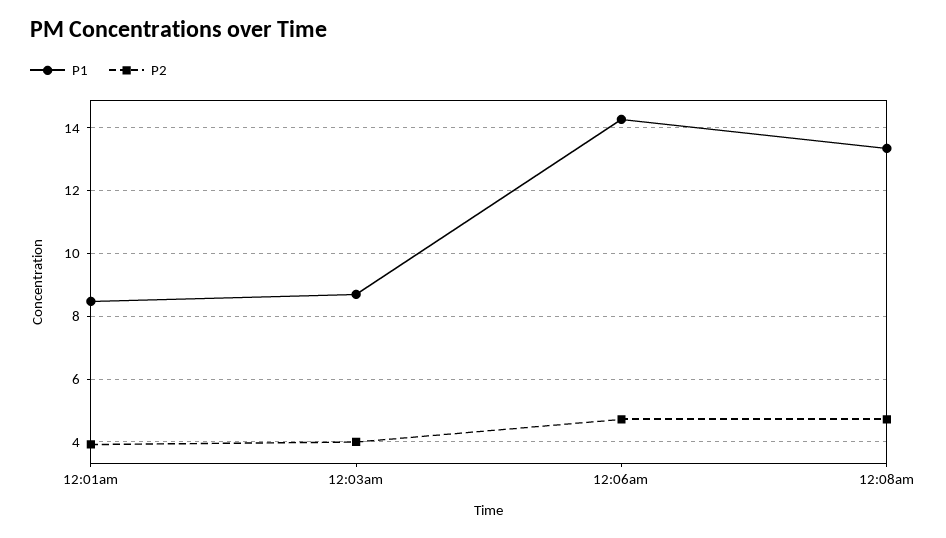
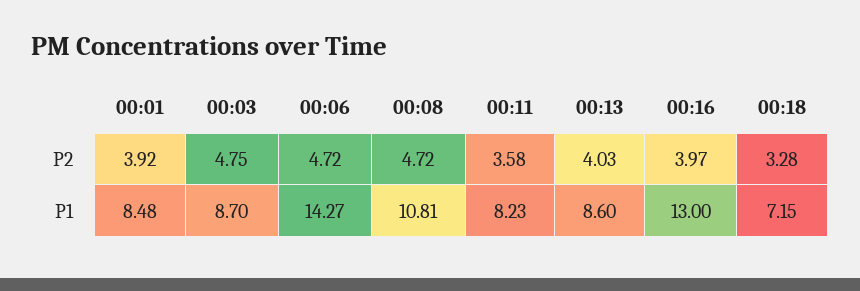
P2, 12:03am: 4 -> 4.75
P1, 12:08am: 13.4 -> 10.81
P2, 00:11: none -> 3.58
P2, 00:13: none -> 4.03
P2, 00:16: none -> 3.97
P2, 00:18: none -> 3.28
P1, 00:11: none -> 8.23
P1, 00:13: none -> 8.6
P1, 00:16: none -> 13
P1, 00:18: none -> 7.15

